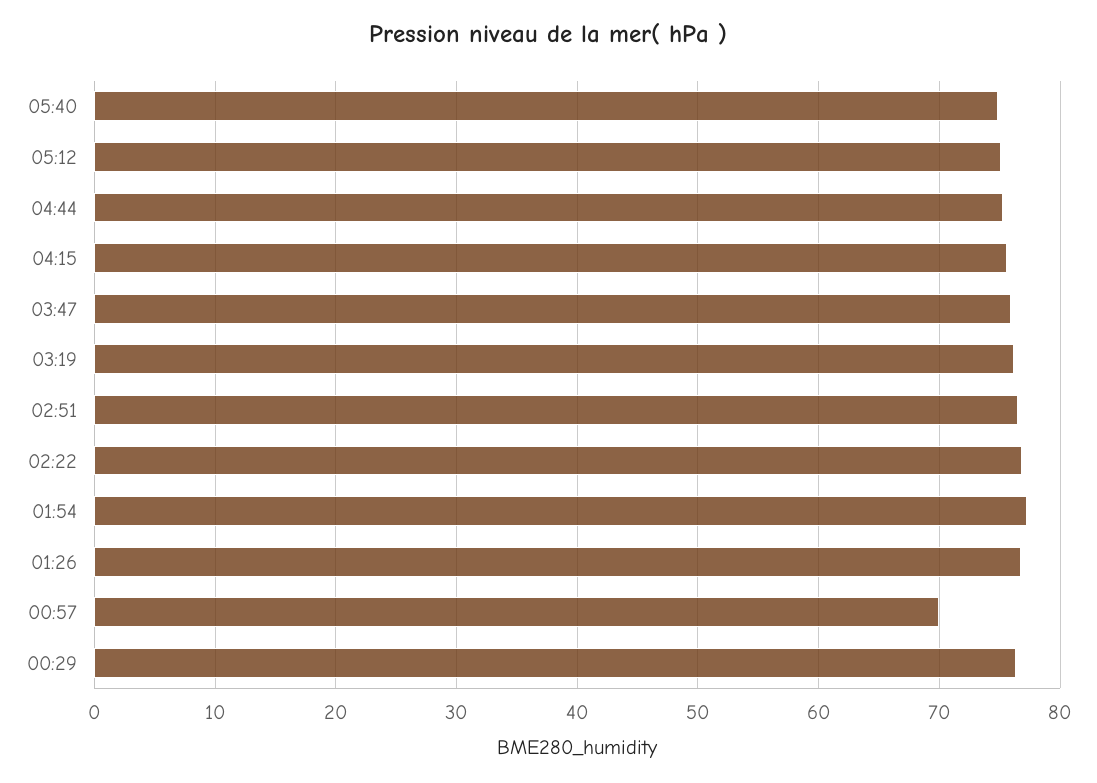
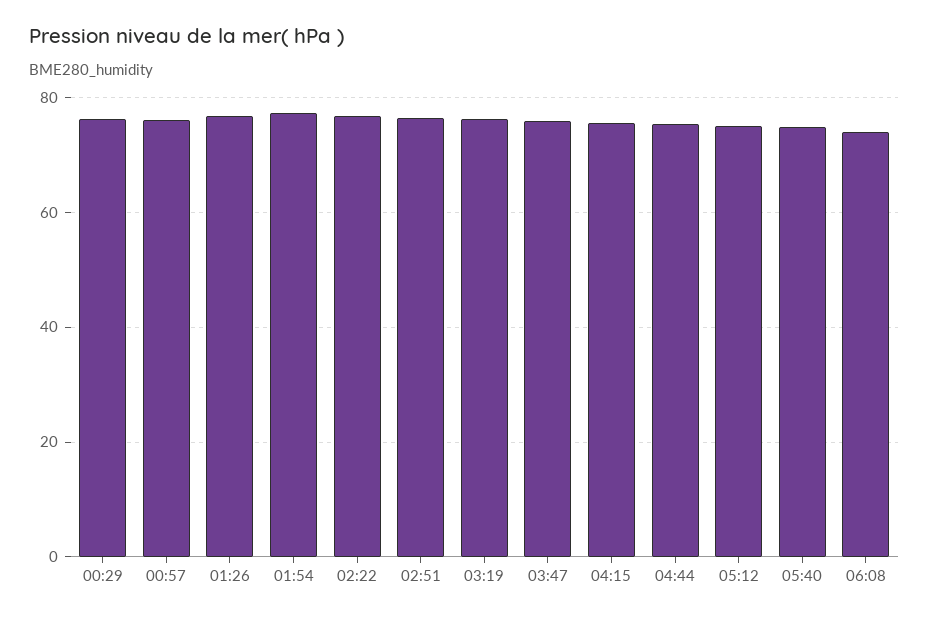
00:57: 70 -> 76
06:08: none -> 74

